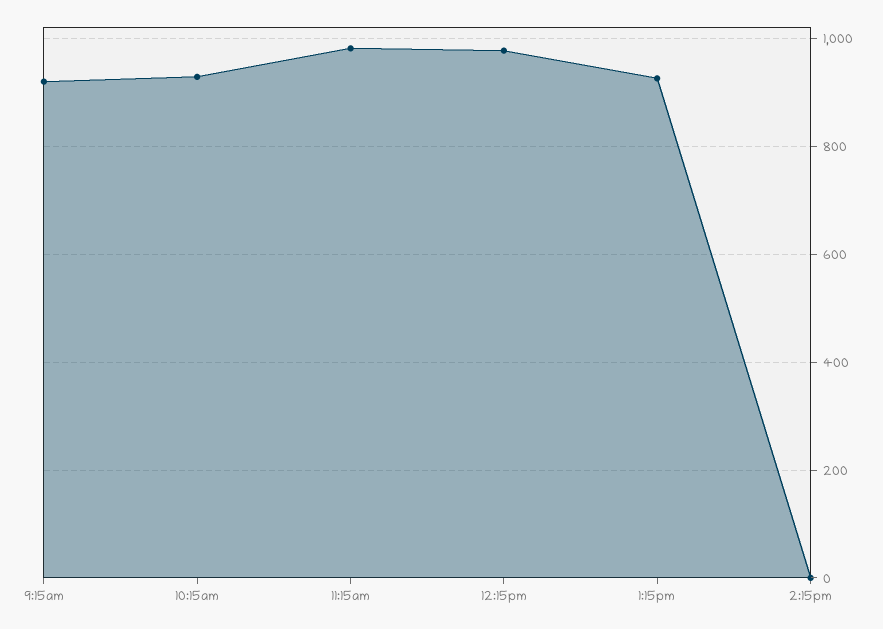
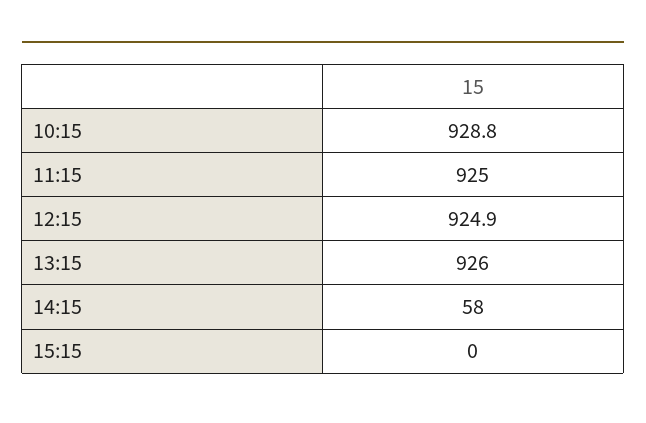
9:15am: 920 -> none
11:15am: 980 -> 925
12:15pm: 980 -> 924.9
2:15pm: 0 -> 58
15:15: none -> 0

